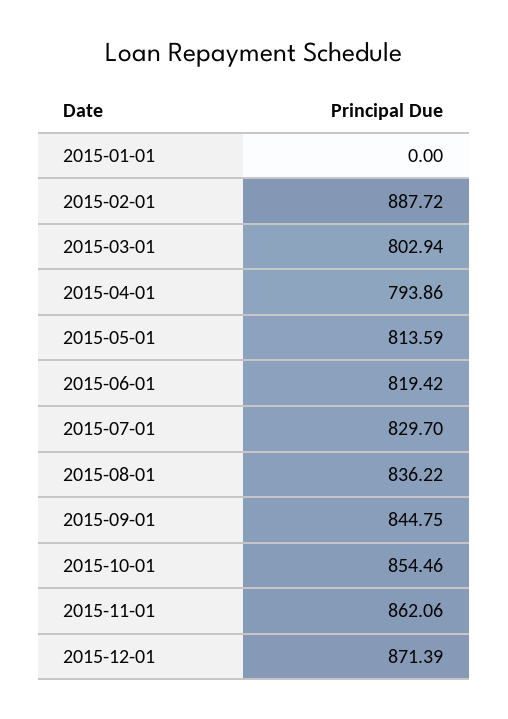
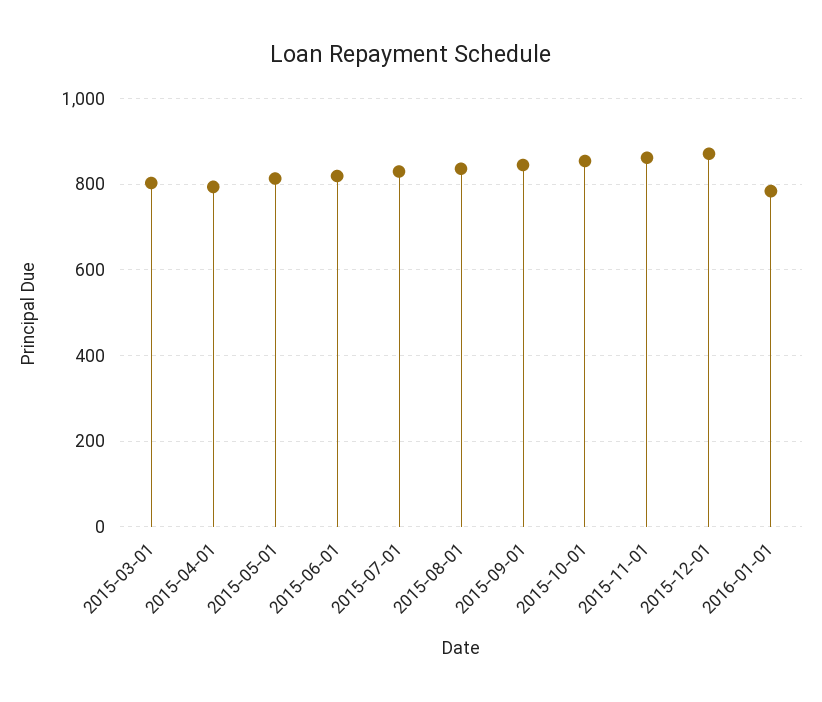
2015-01-01: 0 -> none
2015-02-01: 887.72 -> none
2016-01-01: none -> 780

